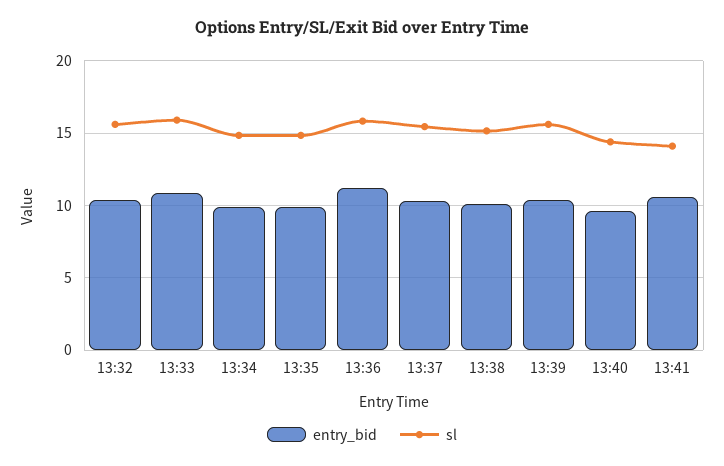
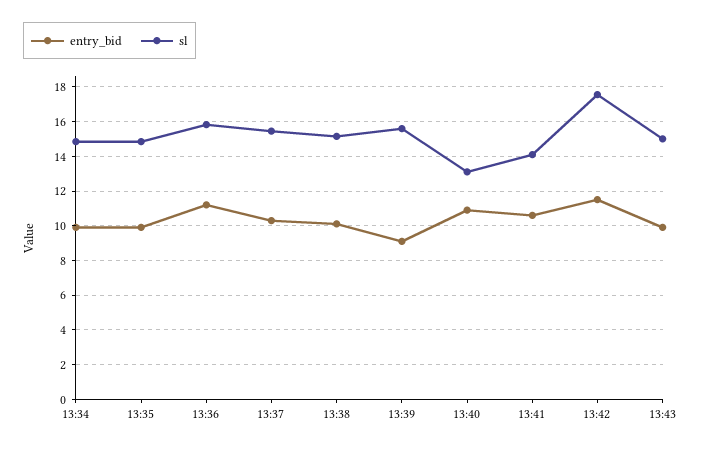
entry_bid, 13:32: 10.5 -> none
sl, 13:32: 15.5 -> none
entry_bid, 13:33: 11 -> none
sl, 13:33: 16 -> none
entry_bid, 13:39: 10.5 -> 9
entry_bid, 13:40: 9.5 -> 11
sl, 13:40: 14.5 -> 13
entry_bid, 13:42: none -> 11.5
sl, 13:42: none -> 17.5
entry_bid, 13:43: none -> 10
sl, 13:43: none -> 15

